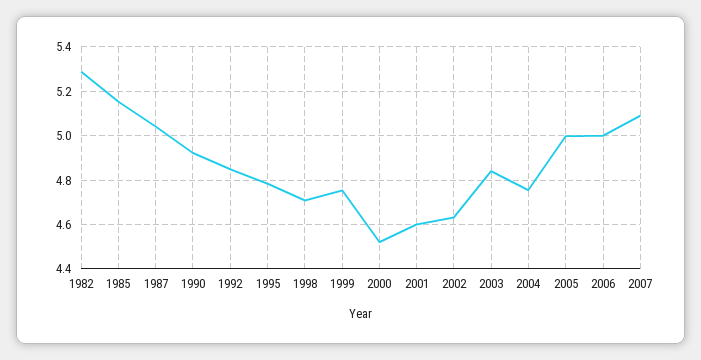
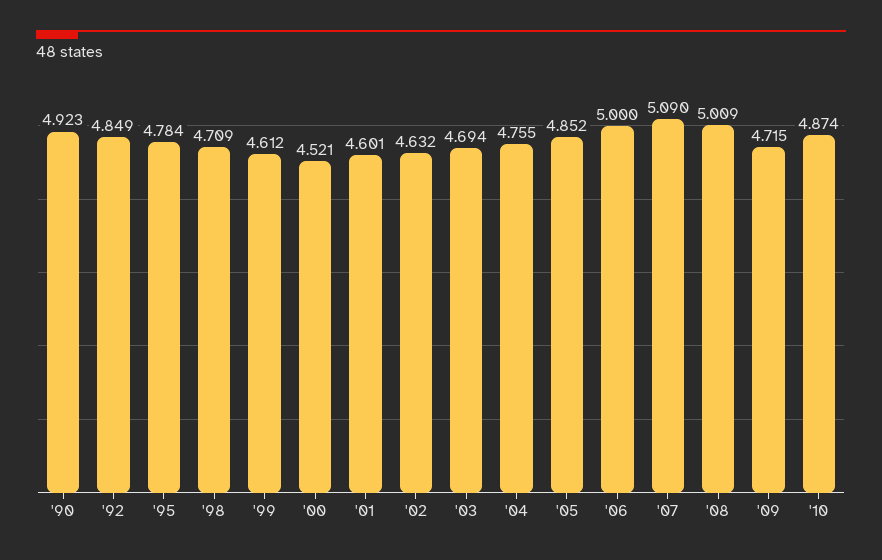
1982: 5.3 -> none
1985: 5.15 -> none
1987: 5.05 -> none
1999: 4.75 -> 4.612
2003: 4.85 -> 4.694
2005: 5 -> 4.852
'08: none -> 5.009
'09: none -> 4.715
'10: none -> 4.874

